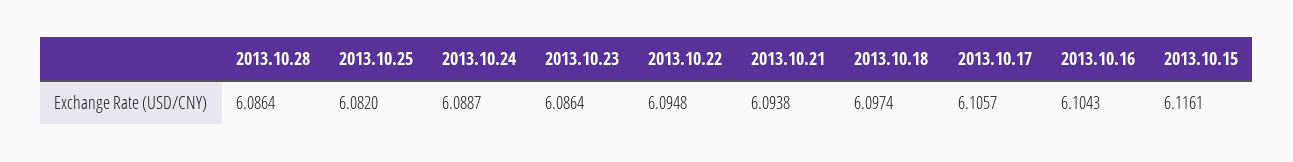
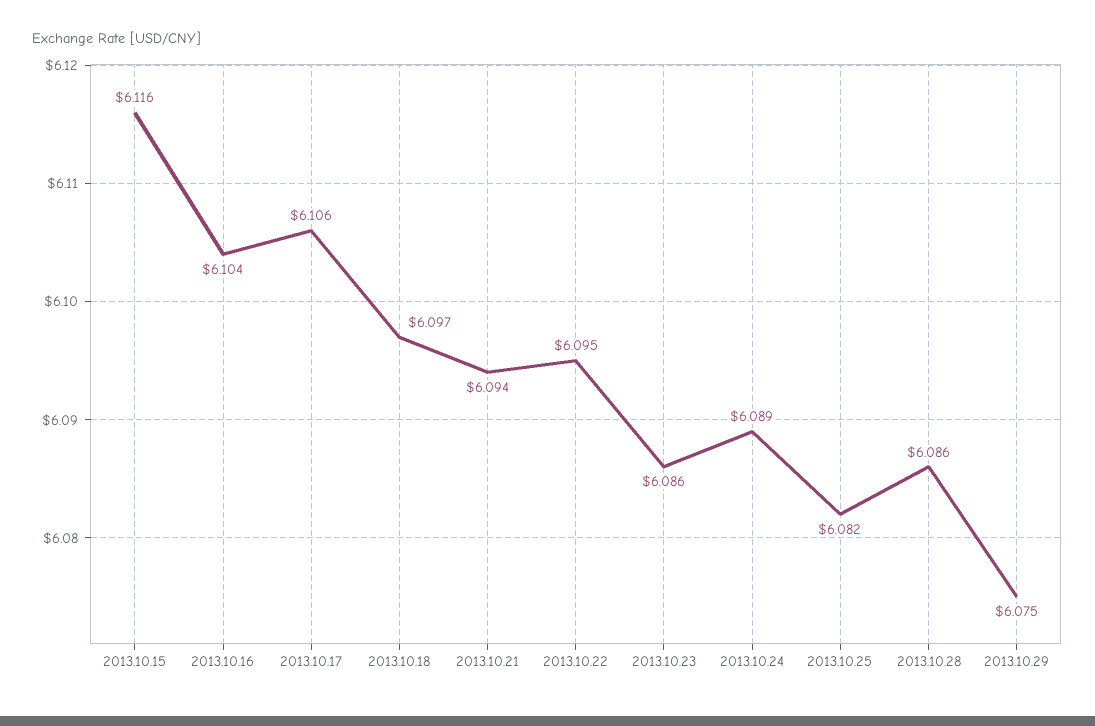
2013.10.29: none -> 6.075

